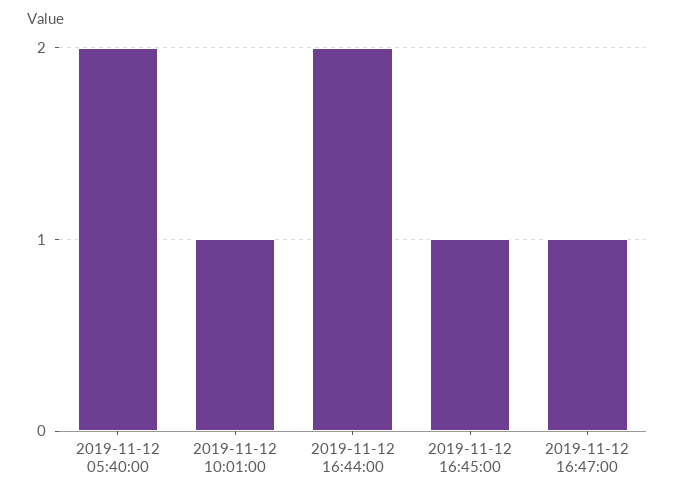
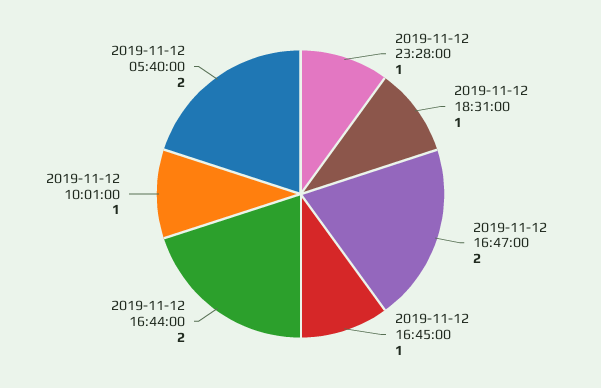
2019-11-12 16:47:00: 1 -> 2
2019-11-12 23:28:00: none -> 1
2019-11-12 18:31:00: none -> 1

